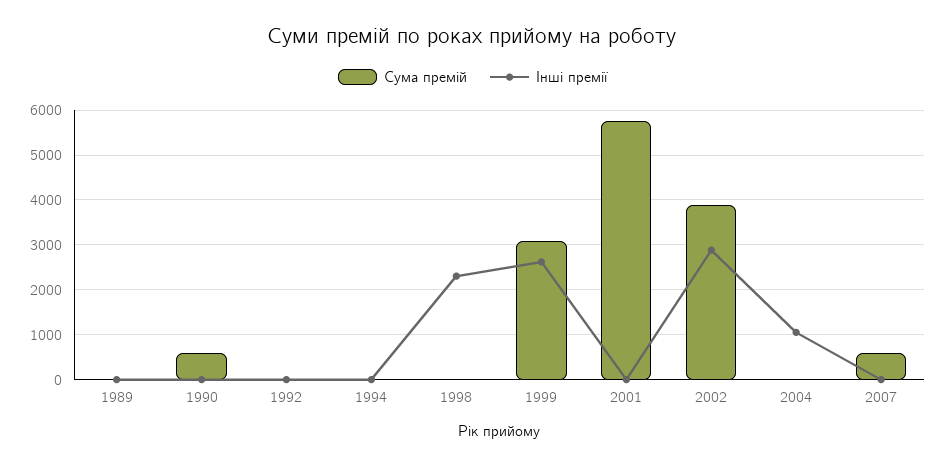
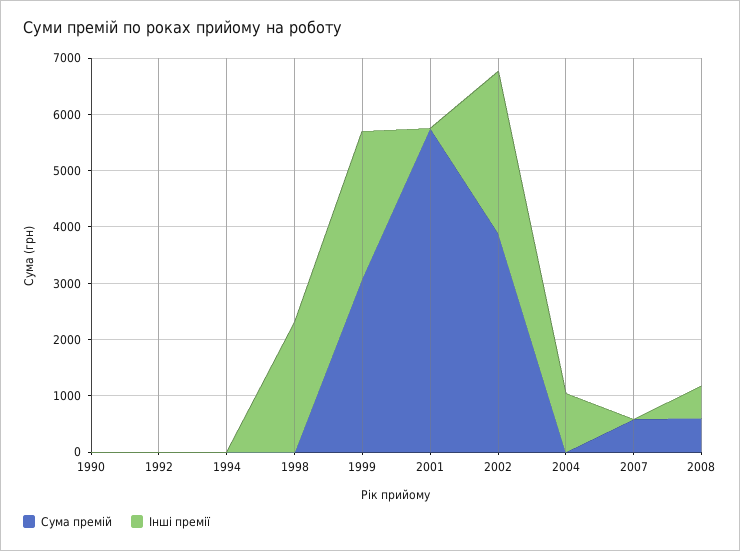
Сума премій, 1989: 0 -> none
Інші премії, 1989: 0 -> none
Сума премій, 1990: 600 -> 0
Сума премій, 2008: none -> 600
Інші премії, 2008: none -> 600

